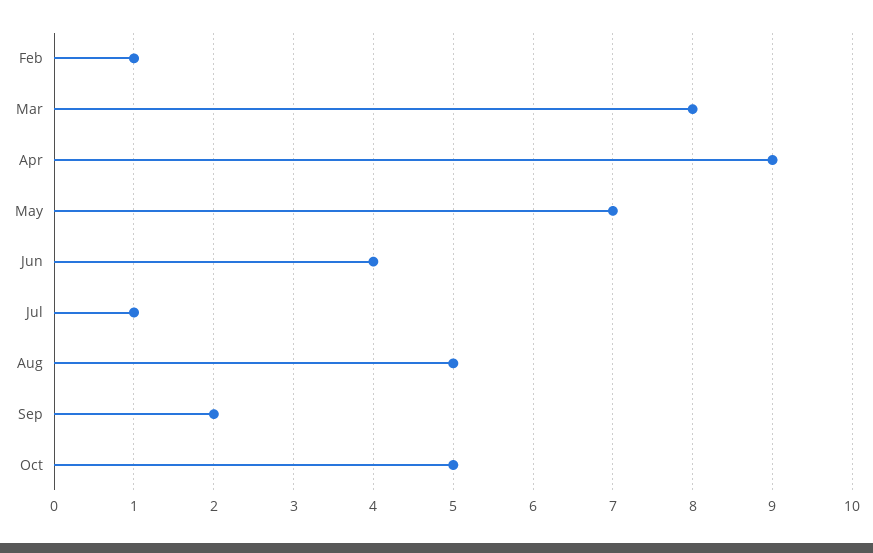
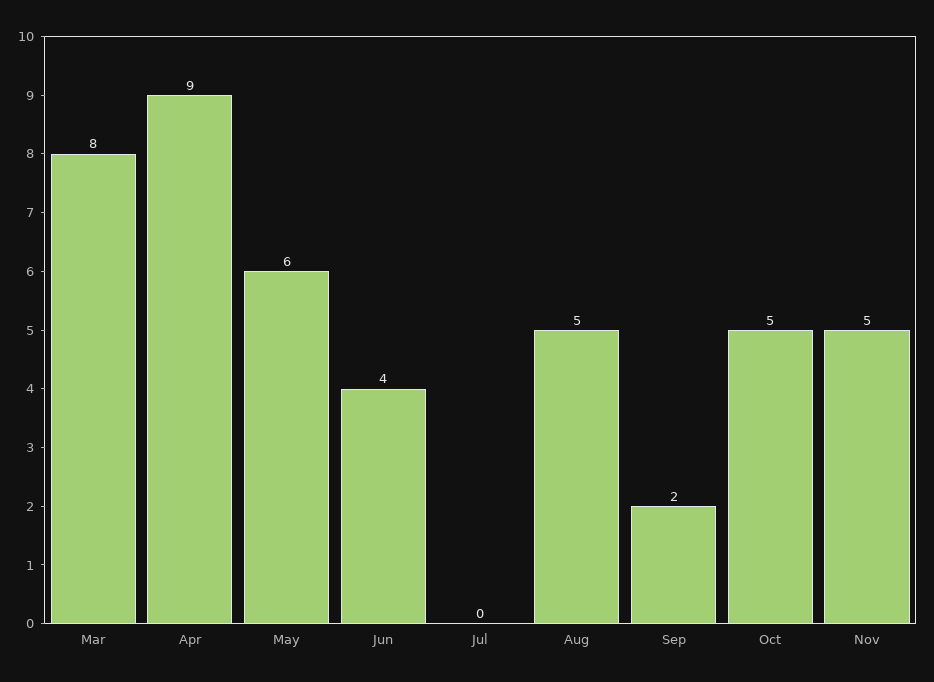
Feb: 1 -> none
May: 7 -> 6
Jul: 1 -> 0
Nov: none -> 5

